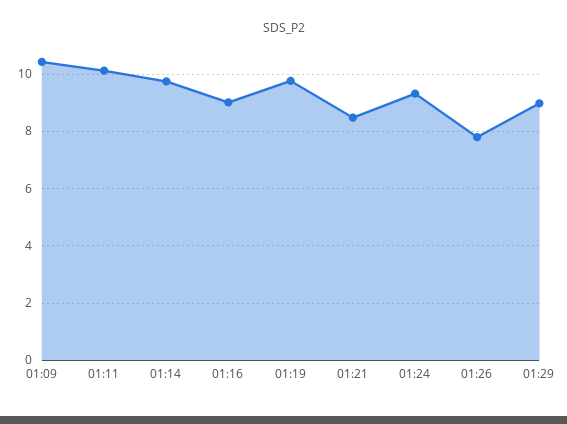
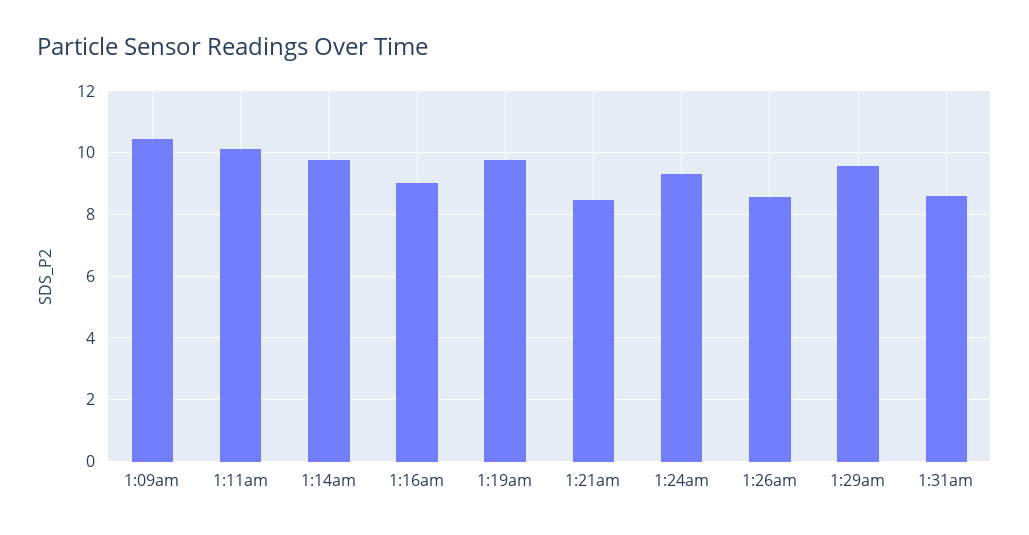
01:26: 7.75 -> 8.6
01:29: 9 -> 9.6
1:31am: none -> 8.6

